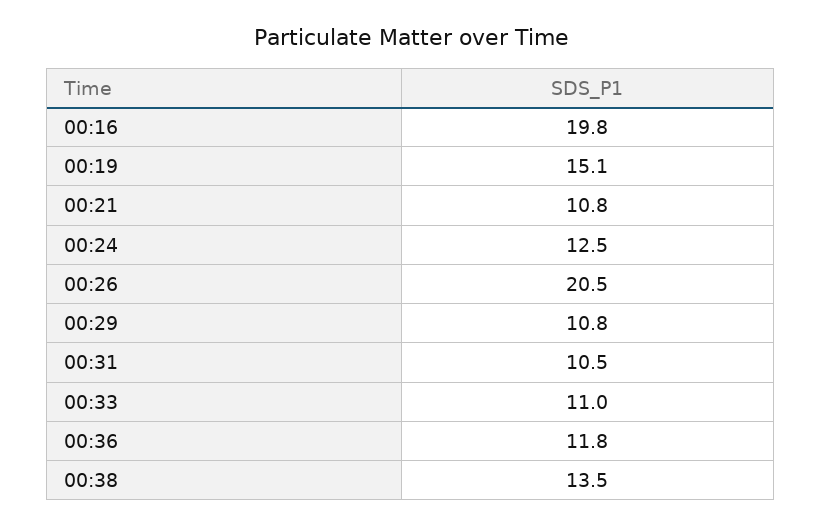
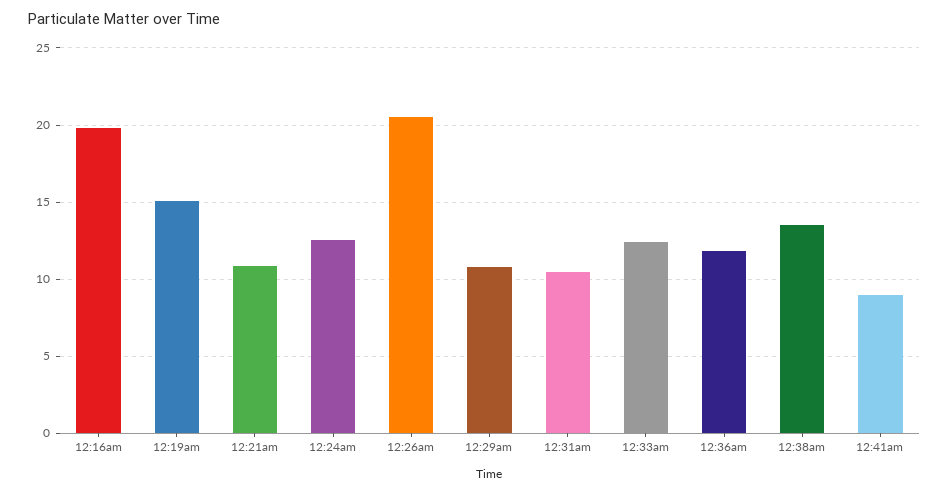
00:33: 11 -> 12.5
12:41am: none -> 9

